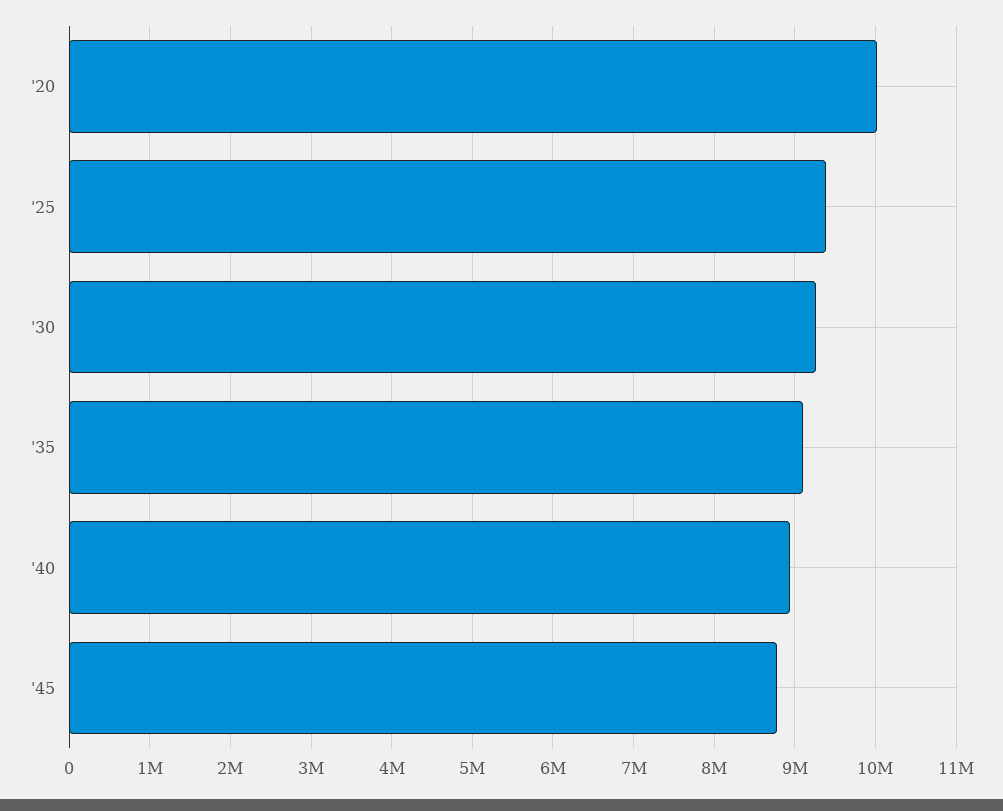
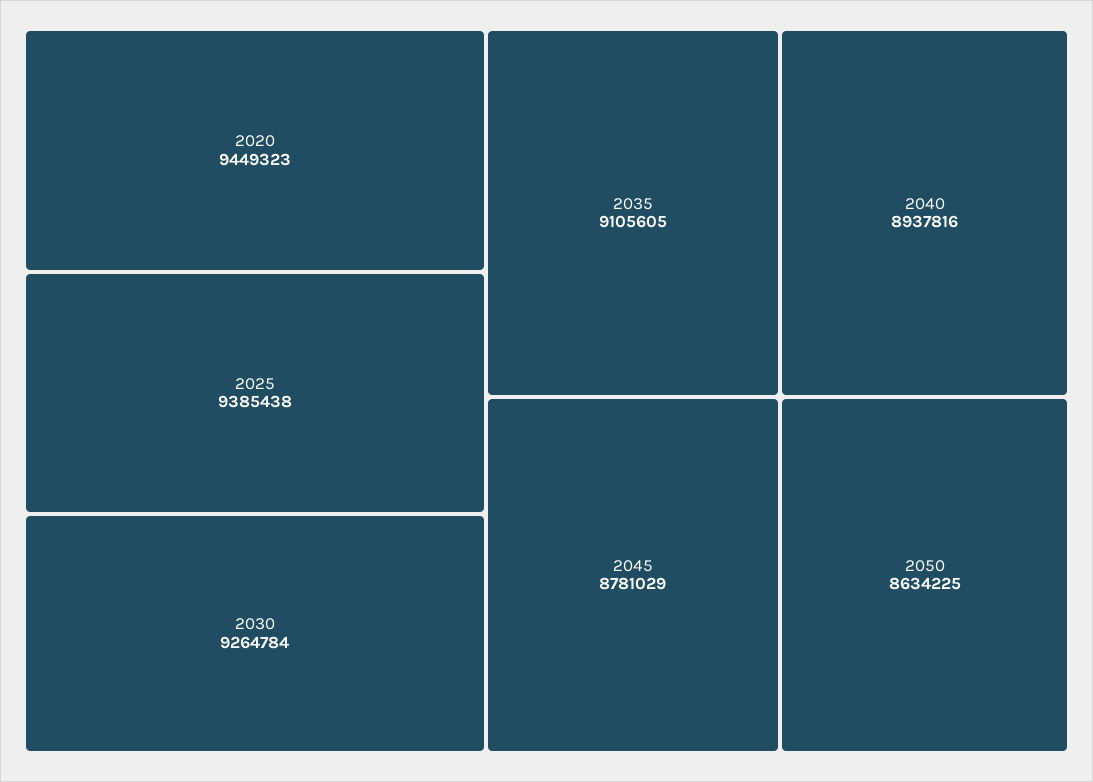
'20: 10000000 -> 9449323
2050: none -> 8634225

